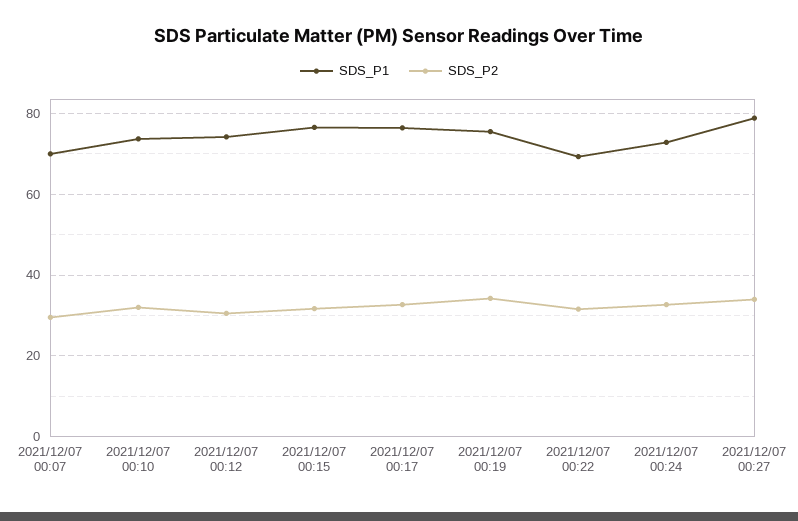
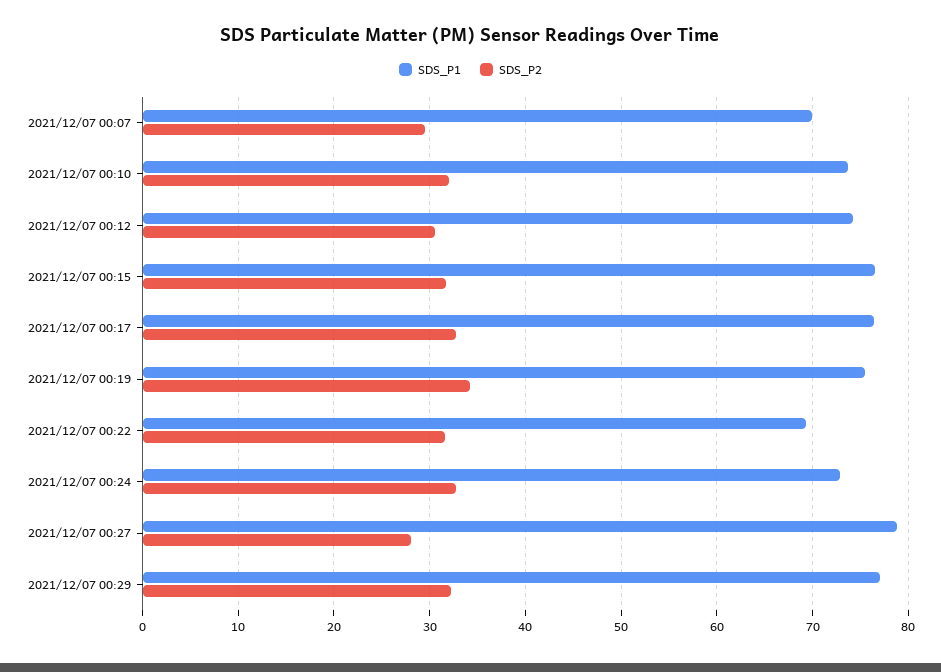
SDS_P2, 2021/12/07 00:27: 34 -> 28
SDS_P1, 2021/12/07 00:29: none -> 77
SDS_P2, 2021/12/07 00:29: none -> 32

